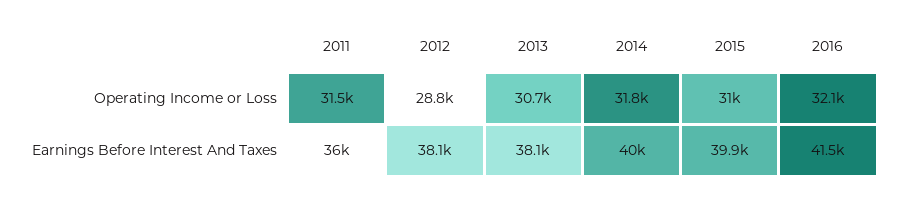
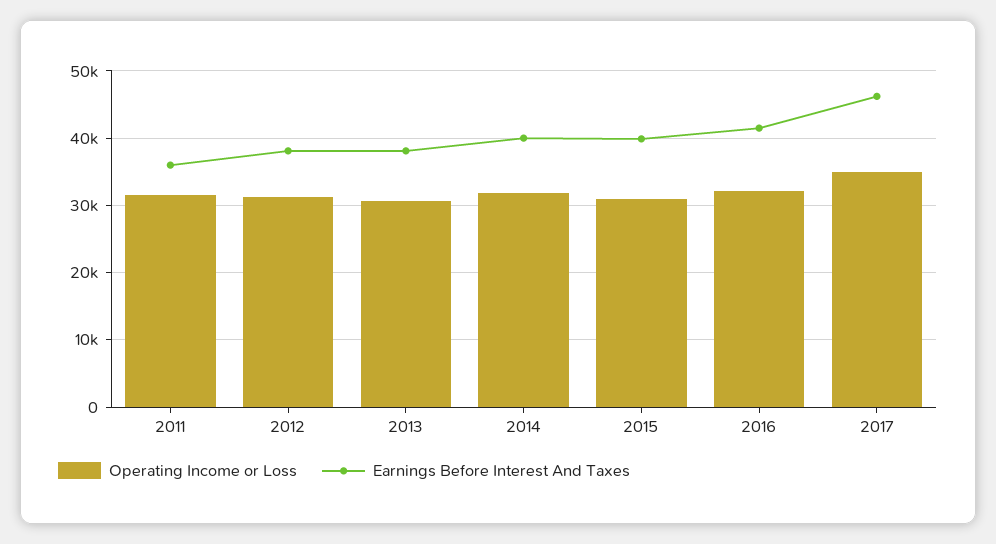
Operating Income or Loss, 2012: 28800 -> 31000
Operating Income or Loss, 2017: none -> 35000
Earnings Before Interest And Taxes, 2017: none -> 46000

